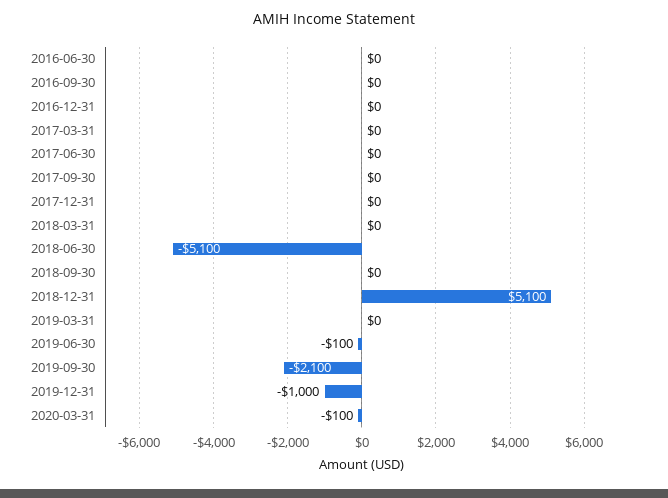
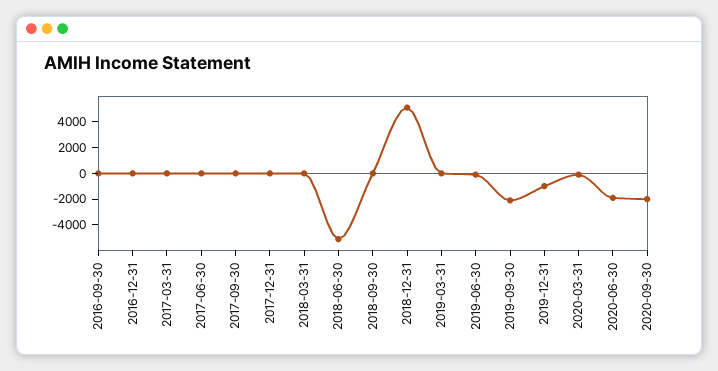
2016-06-30: 0 -> none
2020-06-30: none -> -2000
2020-09-30: none -> -2000

